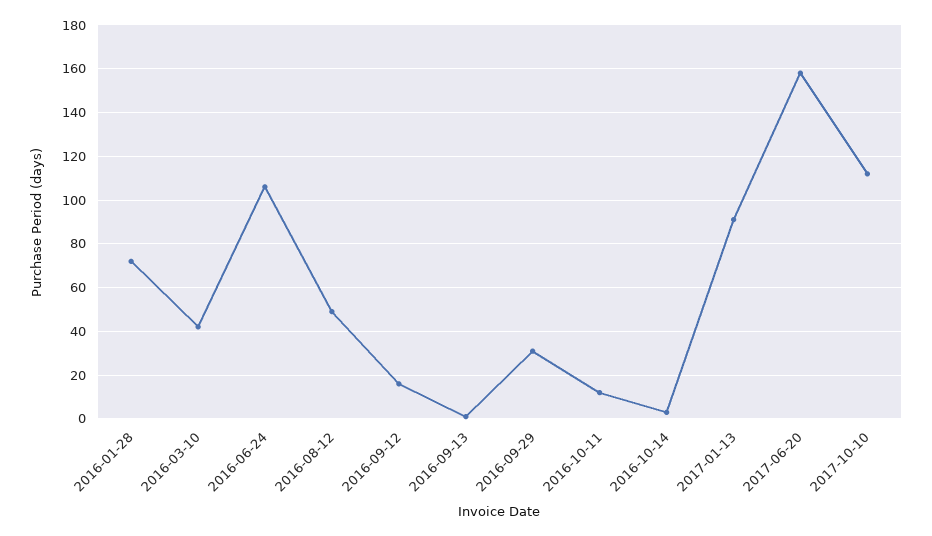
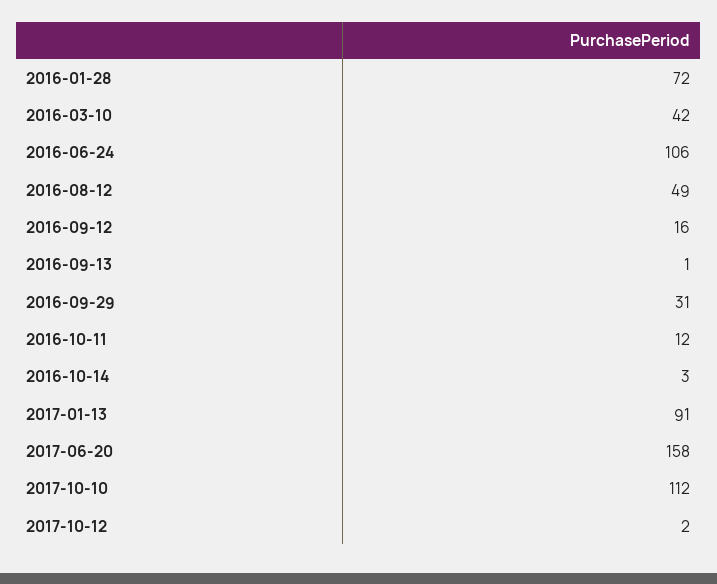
2017-10-12: none -> 2

